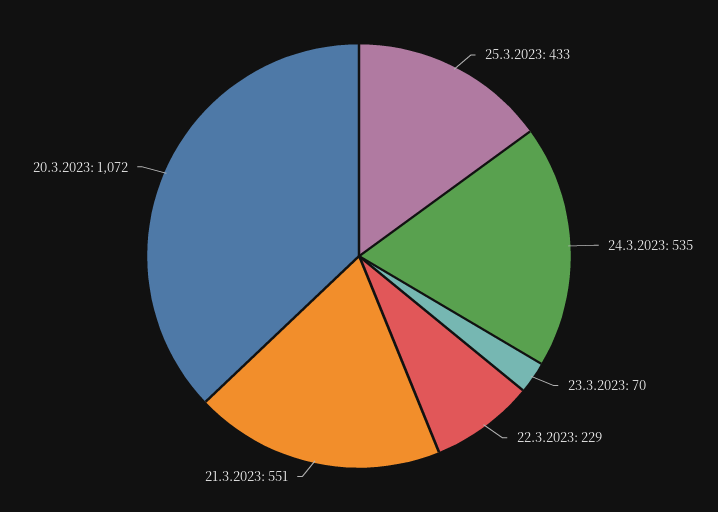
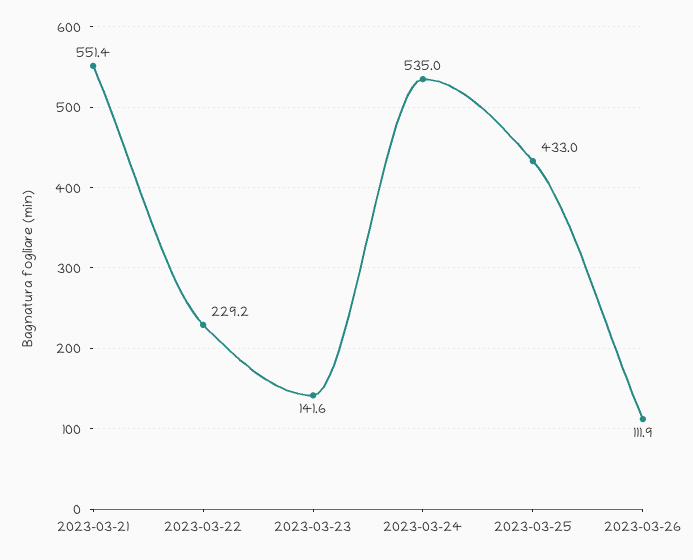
23.3.2023: 70 -> 141.6
20.3.2023: 1072 -> none
2023-03-26: none -> 111.9

